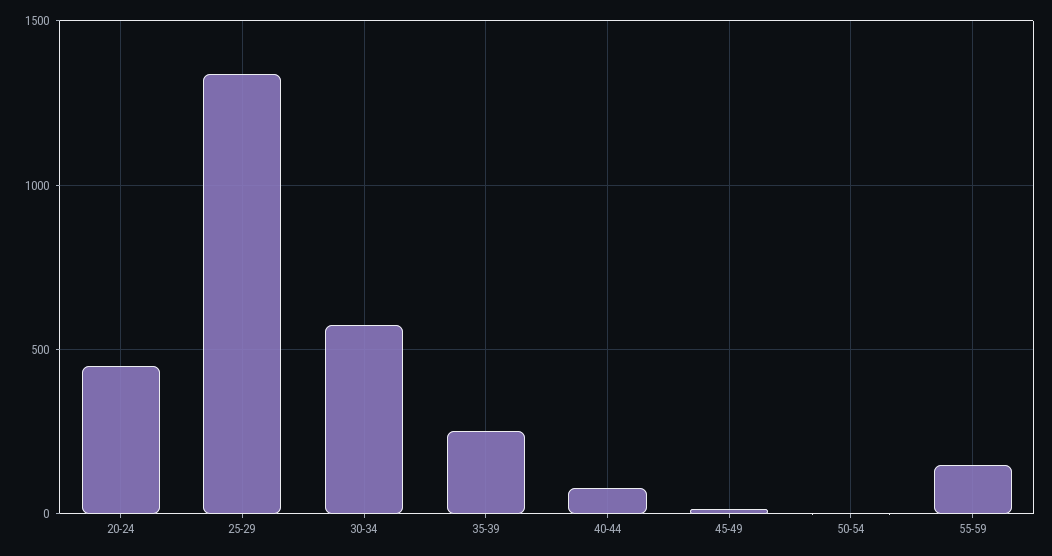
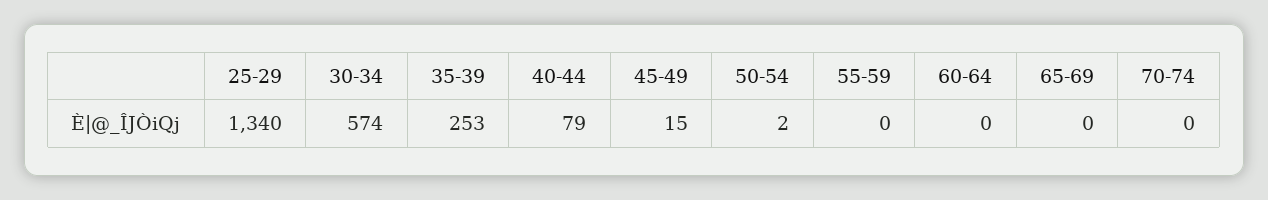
20-24: 450 -> none
55-59: 150 -> 0
60-64: none -> 0
65-69: none -> 0
70-74: none -> 0

